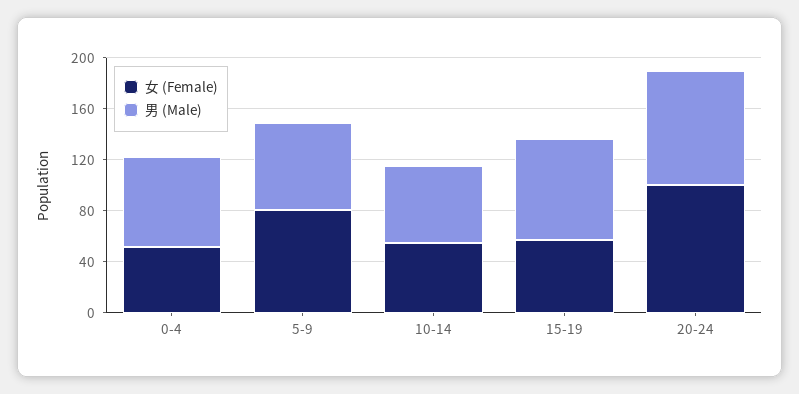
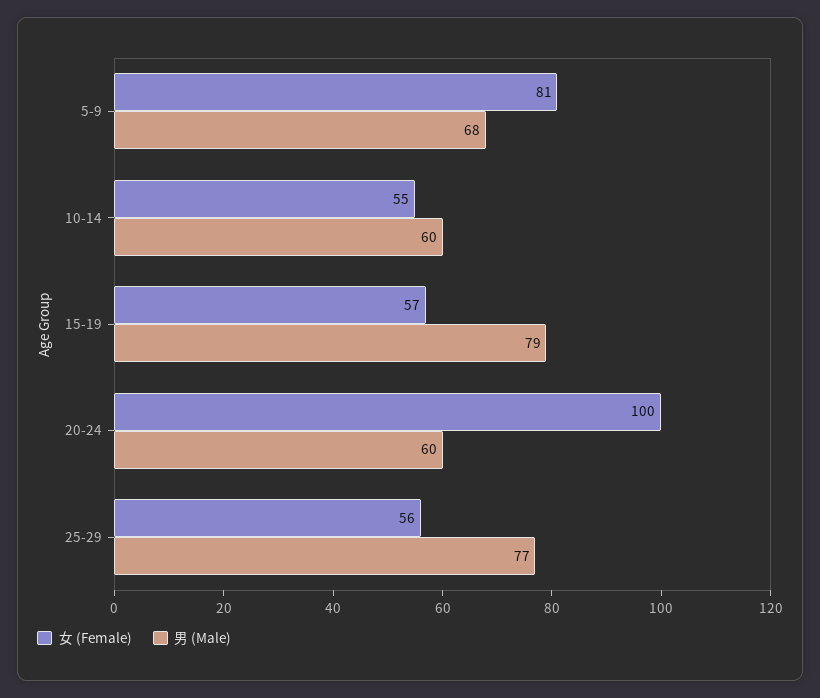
女 (Female), 0-4: 50 -> none
男 (Male), 0-4: 70 -> none
男 (Male), 20-24: 90 -> 60
女 (Female), 25-29: none -> 56
男 (Male), 25-29: none -> 77

